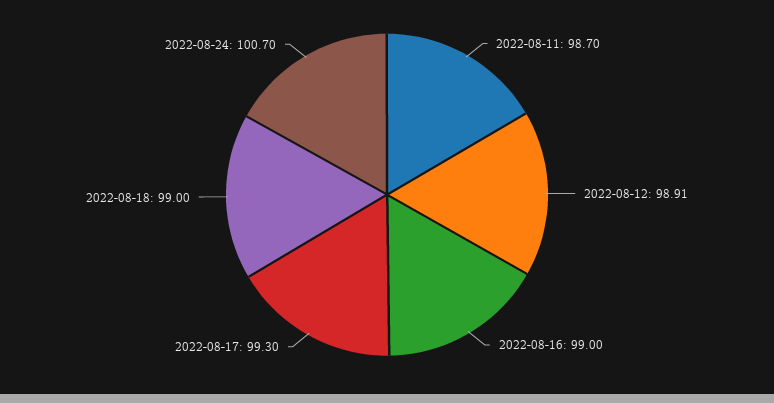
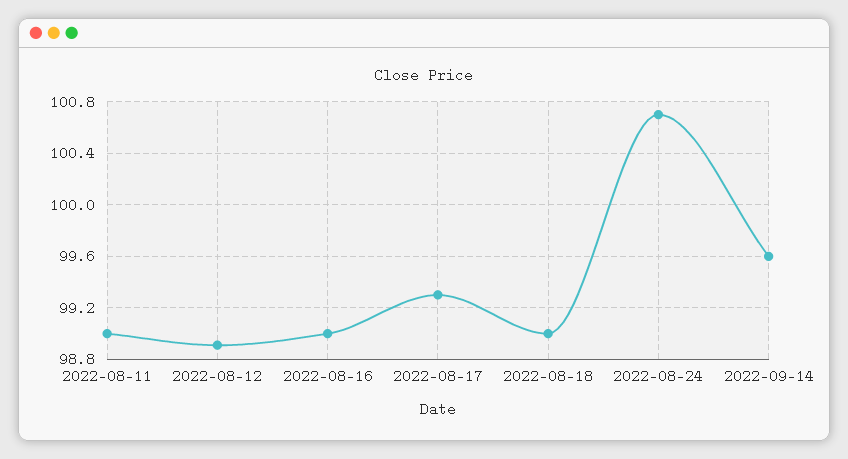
2022-08-11: 98.7 -> 99
2022-09-14: none -> 99.6

